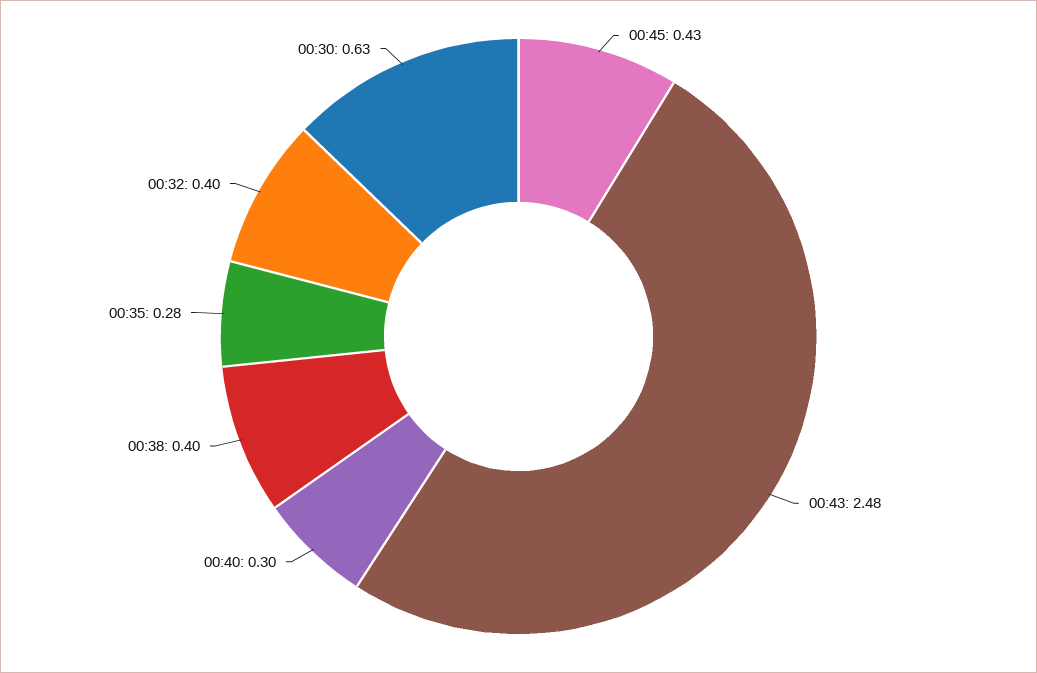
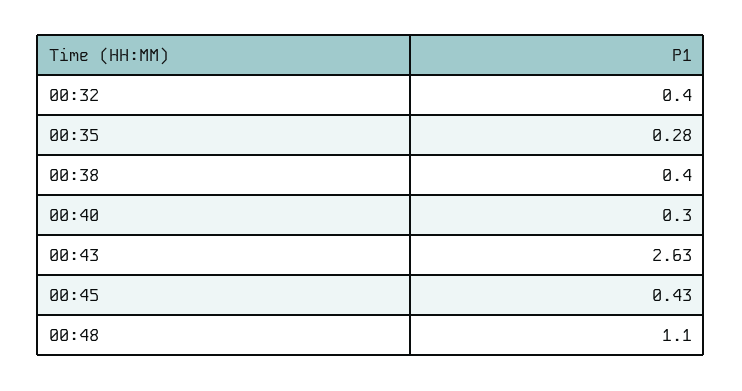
00:43: 2.48 -> 2.63
00:30: 0.63 -> none
00:48: none -> 1.1

